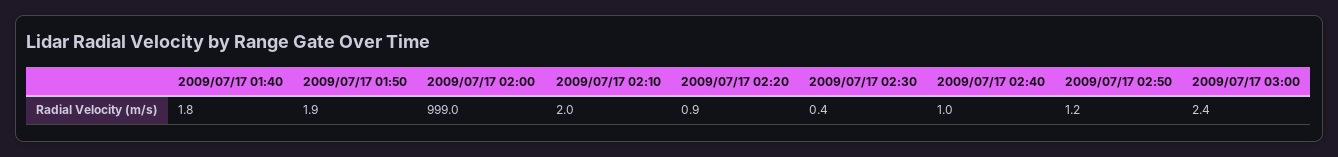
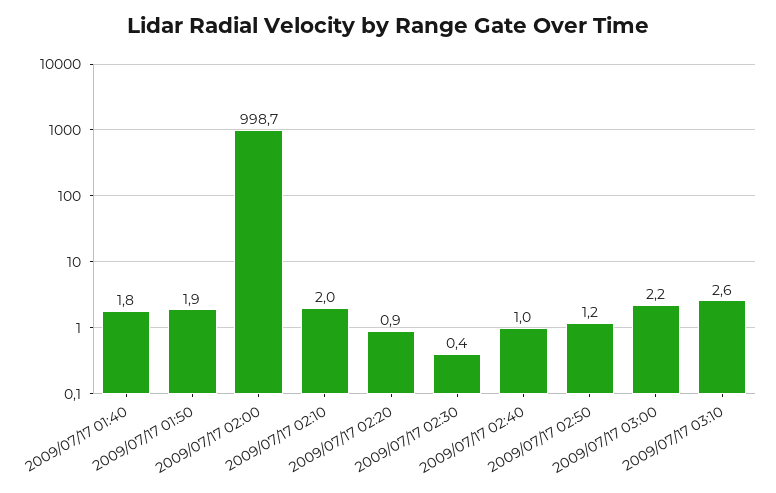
2009/07/17 02:00: 999 -> 998.7
2009/07/17 03:00: 2.4 -> 2.2
2009/07/17 03:10: none -> 2.6

